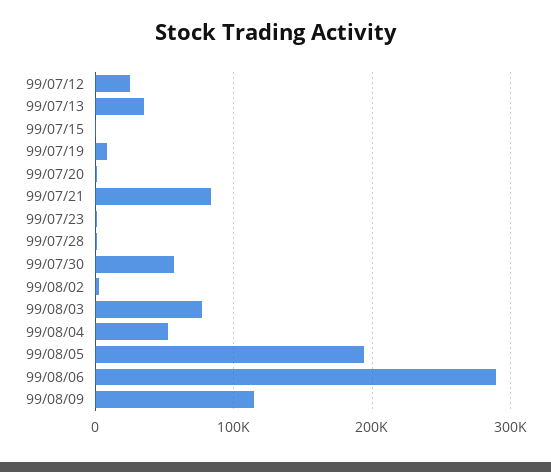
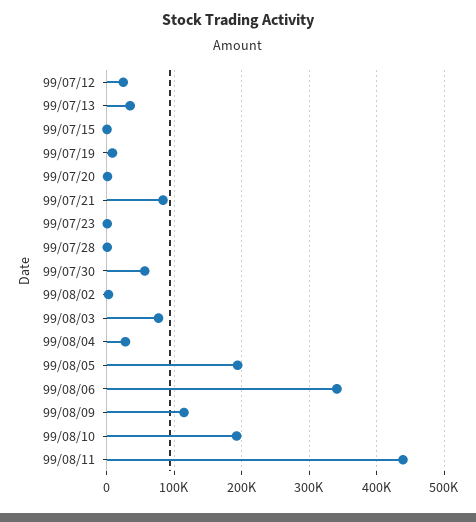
99/08/04: 50000 -> 30000
99/08/06: 290000 -> 340000
99/08/10: none -> 190000
99/08/11: none -> 440000

